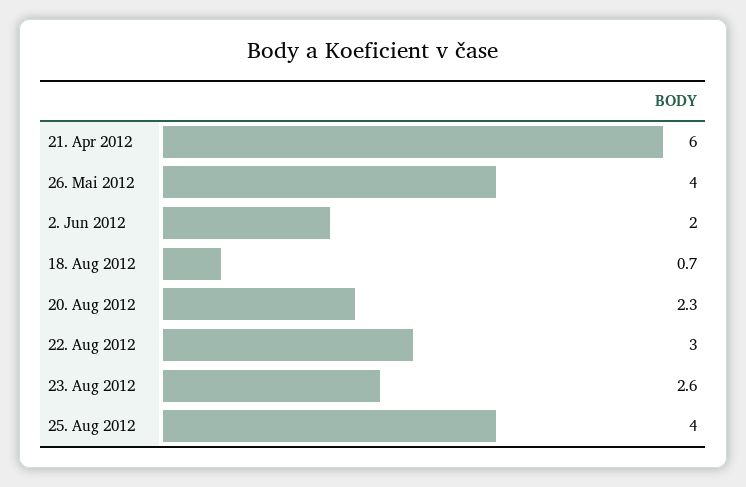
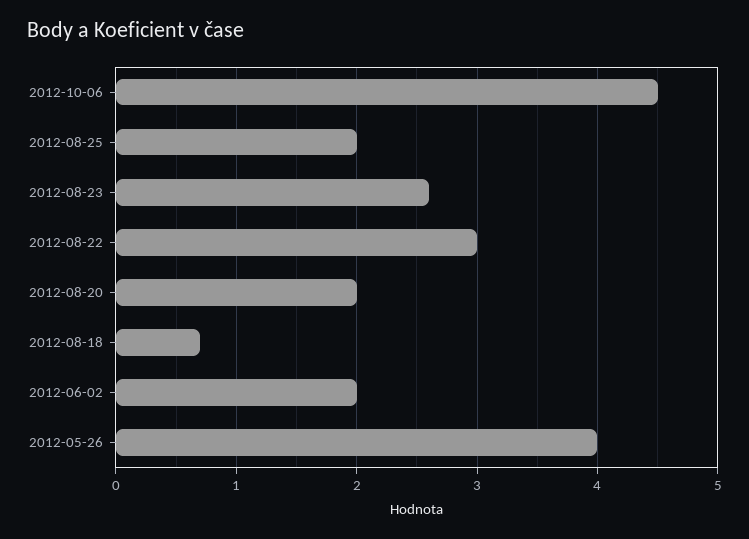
21. Apr 2012: 6 -> none
20. Aug 2012: 2.3 -> 2
25. Aug 2012: 4 -> 2
2012-10-06: none -> 4.5

